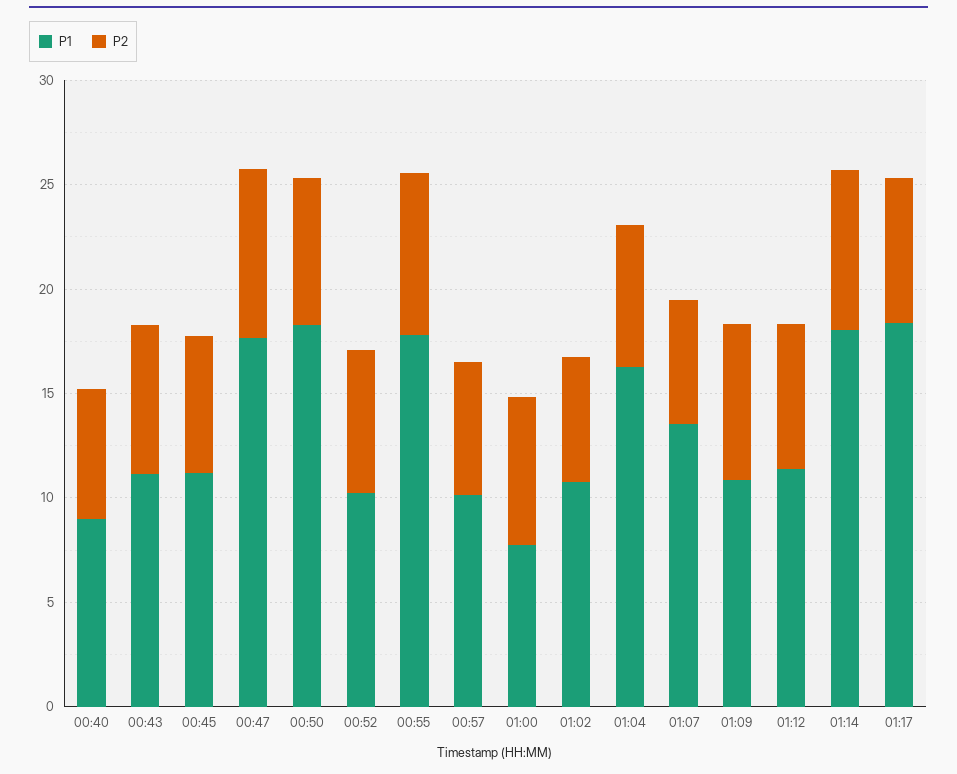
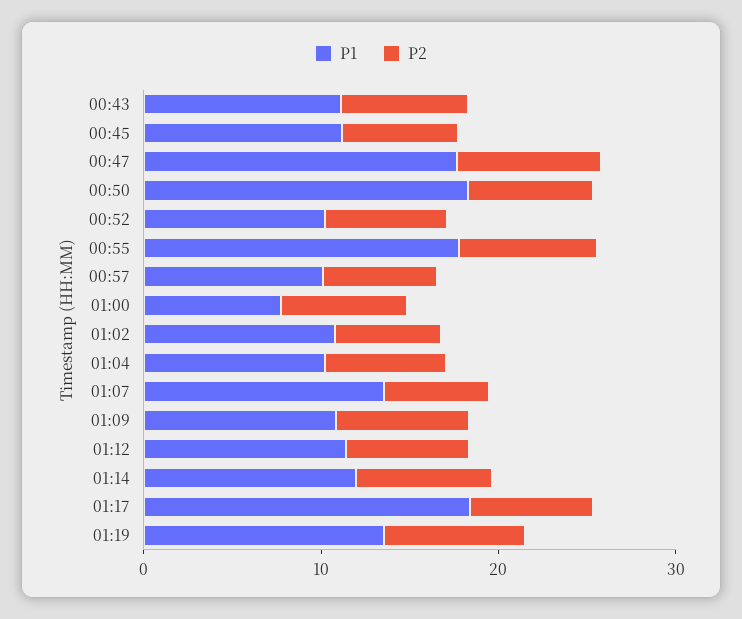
P1, 00:40: 9 -> none
P2, 00:40: 6 -> none
P1, 01:04: 16 -> 10
P1, 01:14: 18 -> 12
P1, 01:19: none -> 14
P2, 01:19: none -> 8

